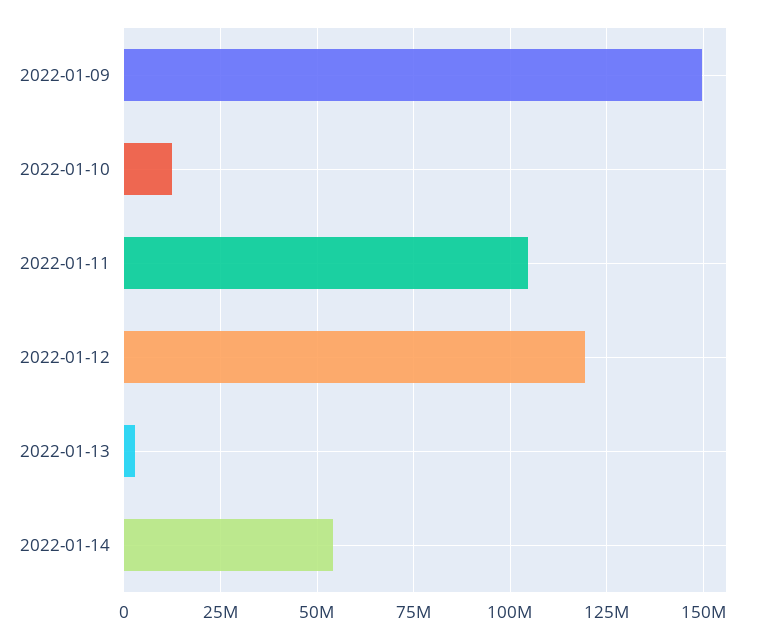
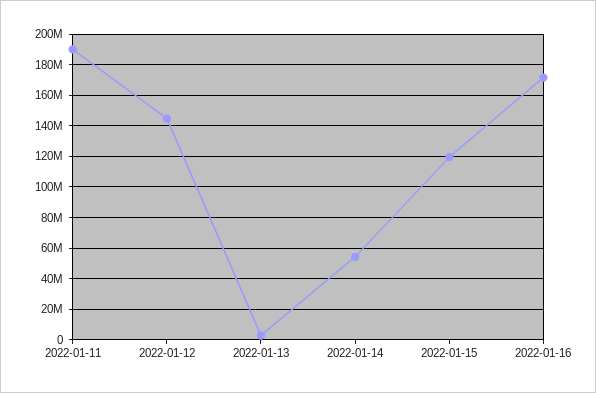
2022-01-09: 150000000 -> none
2022-01-10: 12500000 -> none
2022-01-11: 105000000 -> 190000000
2022-01-12: 120000000 -> 145000000
2022-01-15: none -> 120000000
2022-01-16: none -> 170000000

